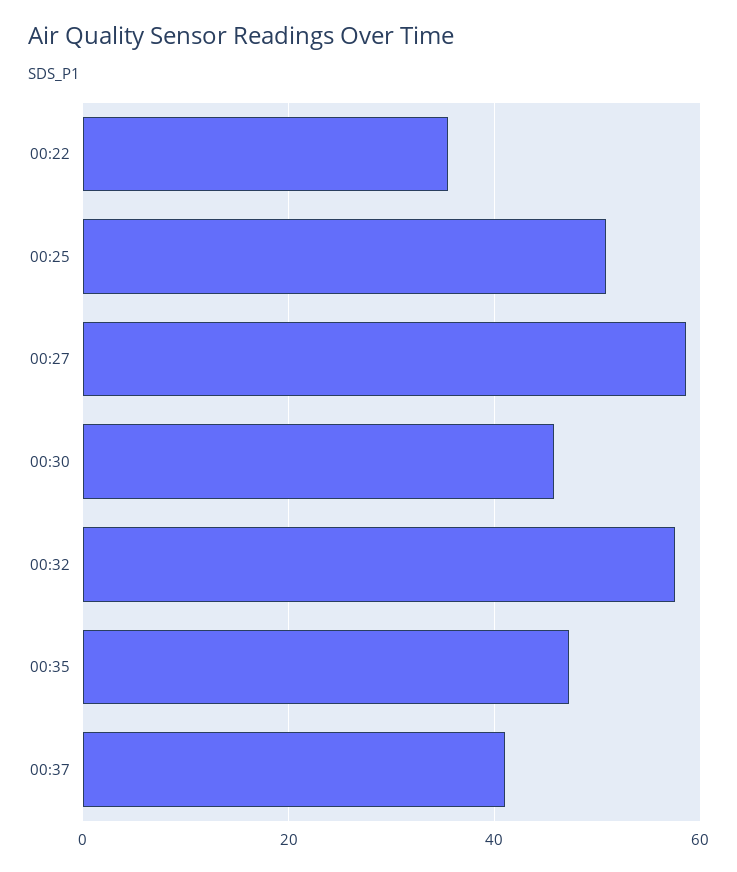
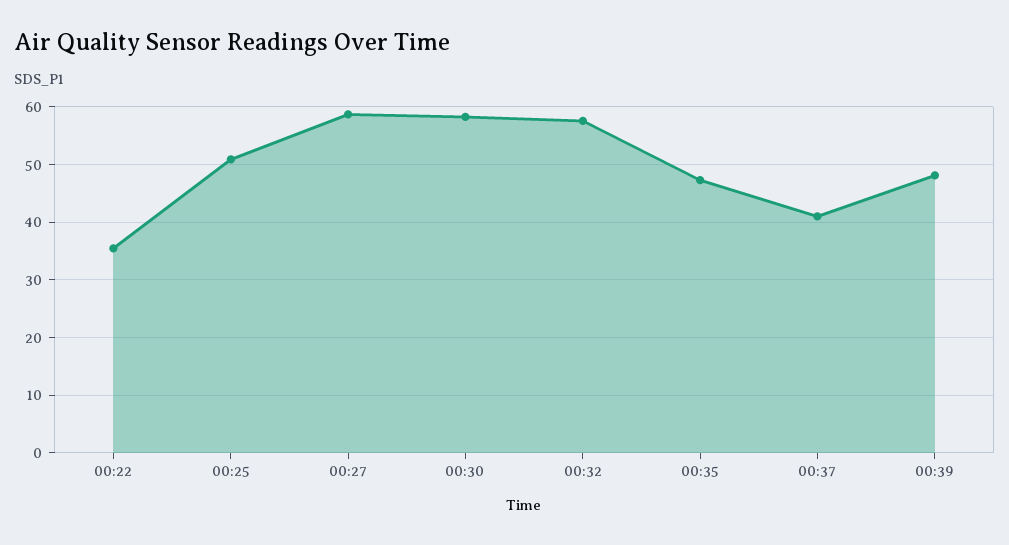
00:30: 46 -> 58
00:39: none -> 48

